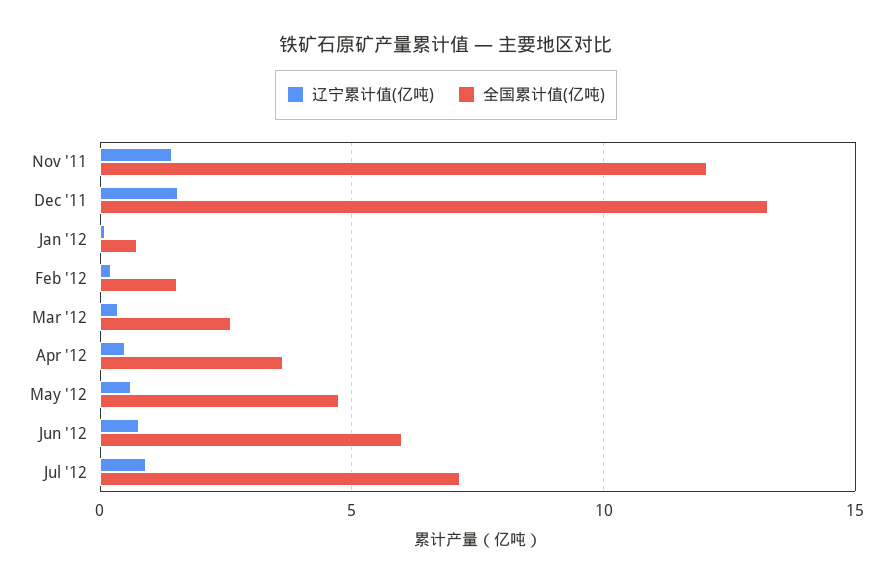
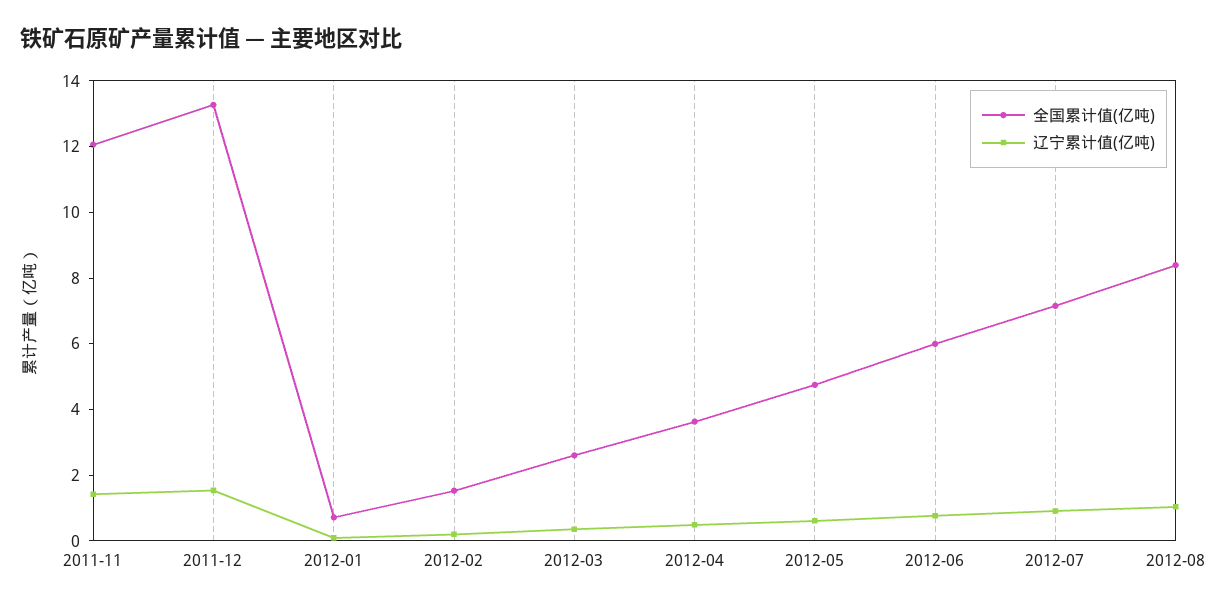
全国累计值(亿吨), 2012-08: none -> 8.5
辽宁累计值(亿吨), 2012-08: none -> 1

